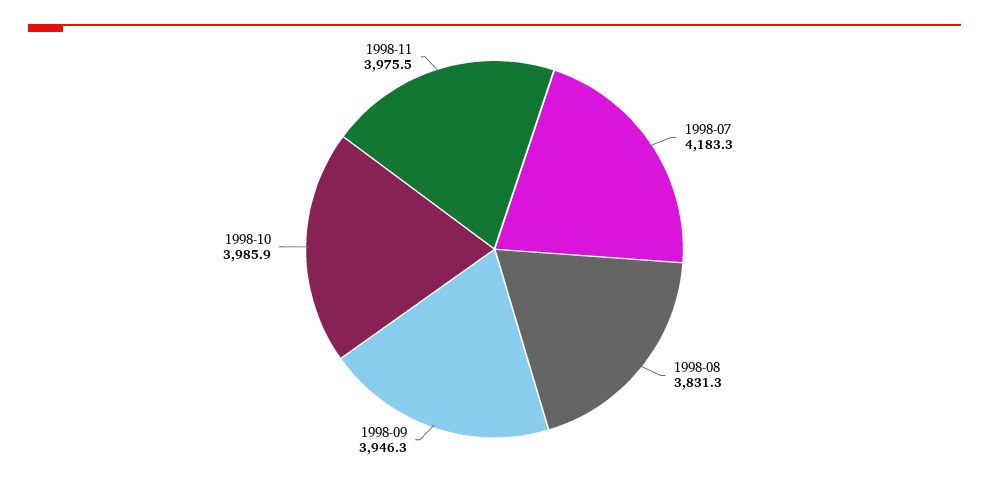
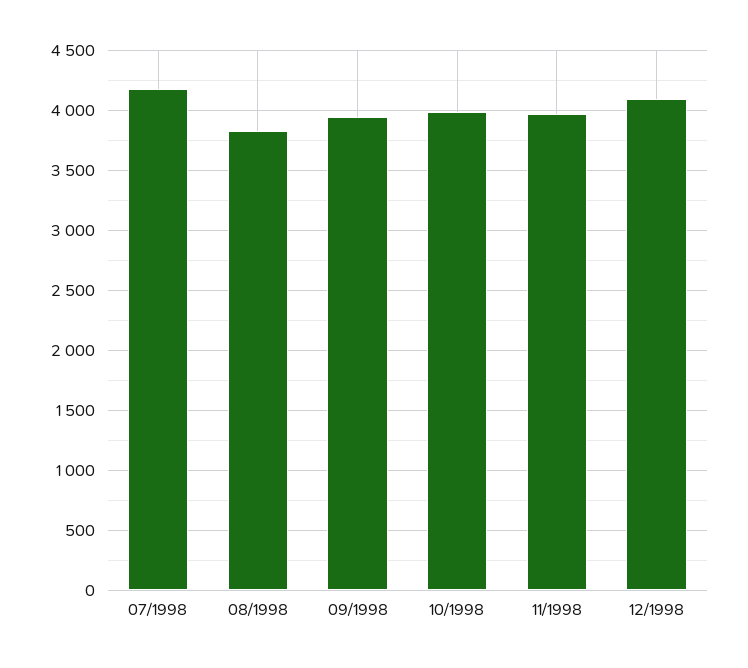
12/1998: none -> 4100

